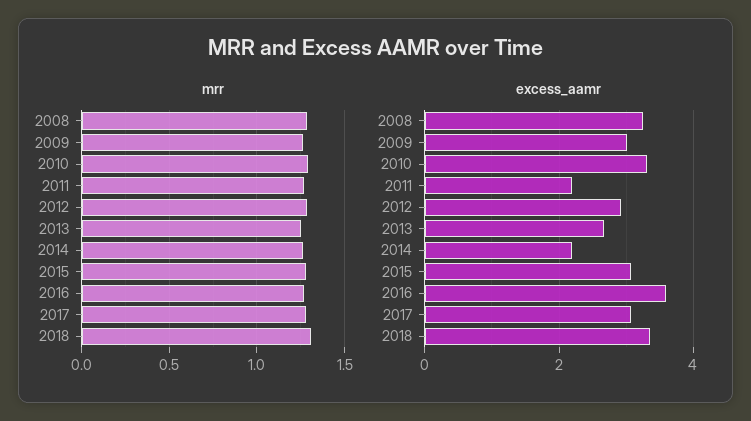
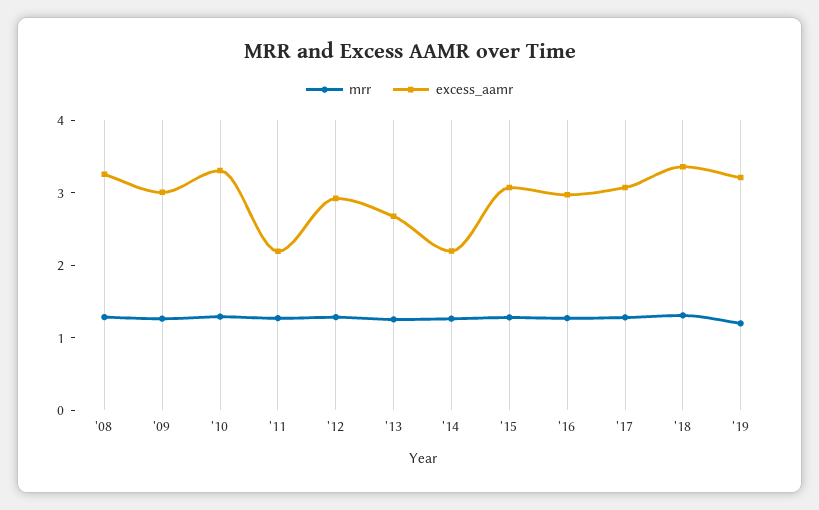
excess_aamr, 2016: 3.6 -> 3
mrr, '19: none -> 1.2
excess_aamr, '19: none -> 3.2

